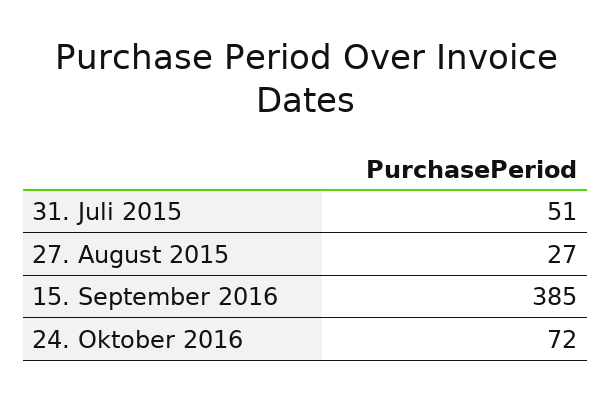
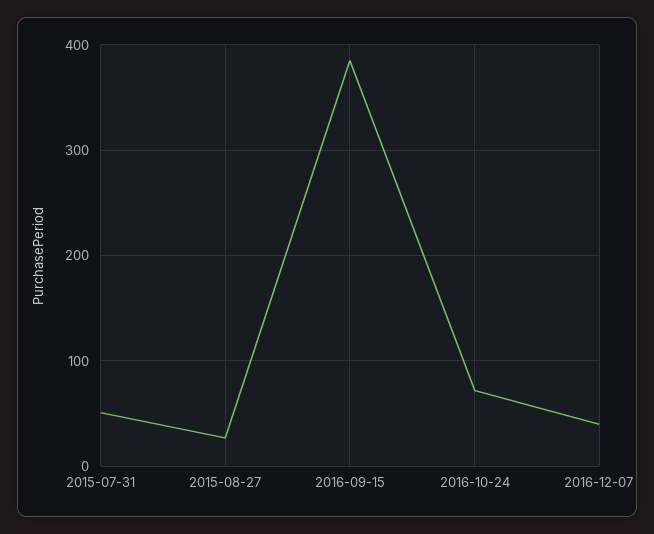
2016-12-07: none -> 40

